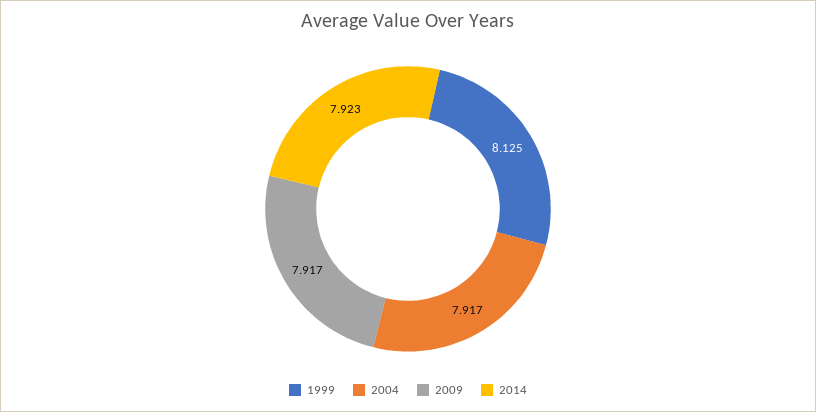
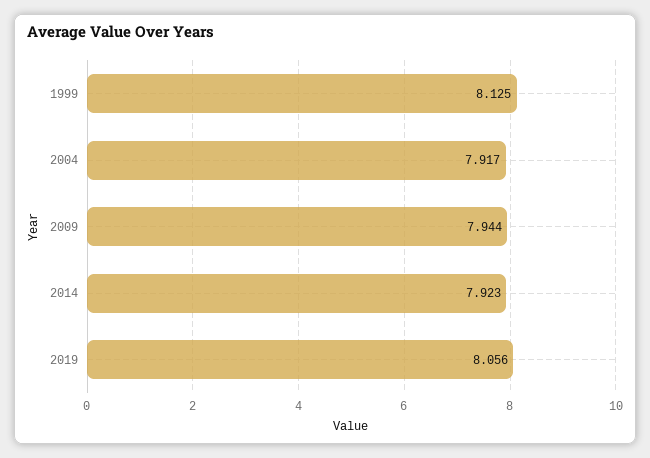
2009: 7.917 -> 7.944
2019: none -> 8.056

